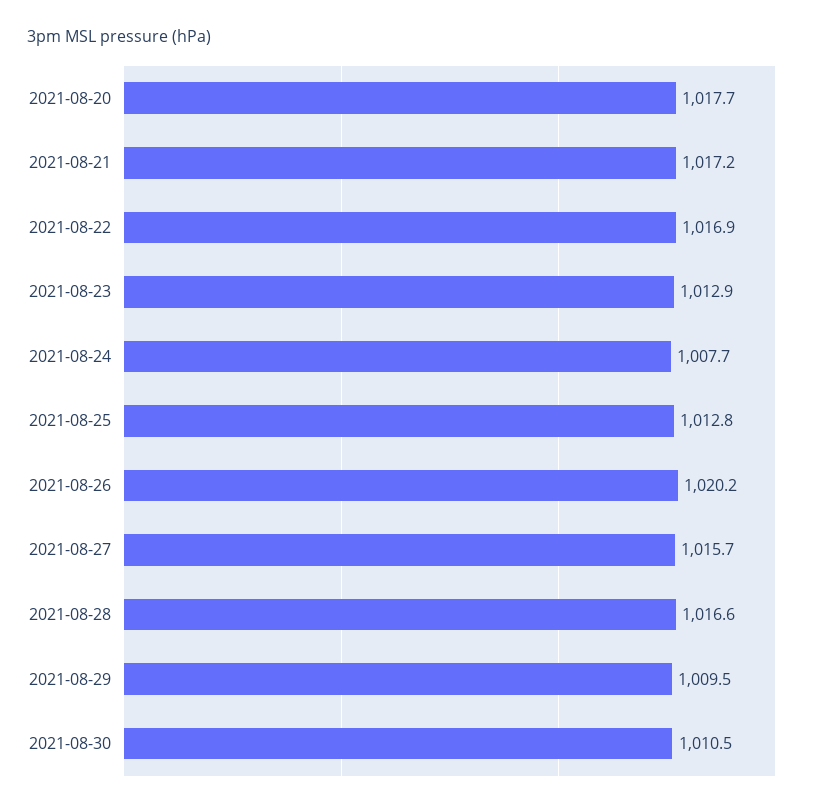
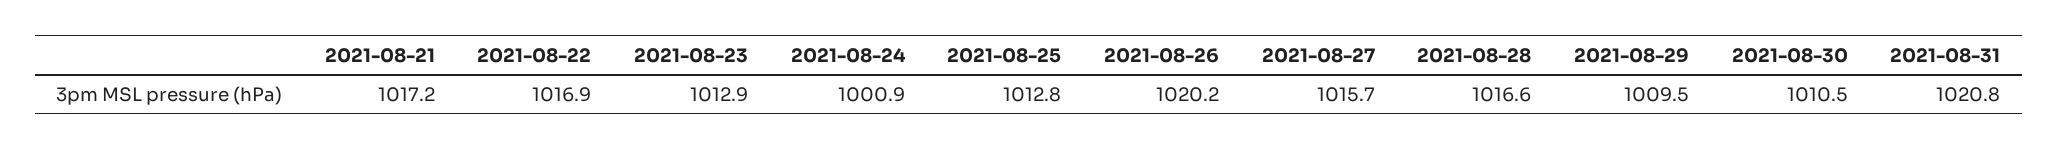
2021-08-20: 1017.7 -> none
2021-08-24: 1007.7 -> 1000.9
2021-08-31: none -> 1020.8

